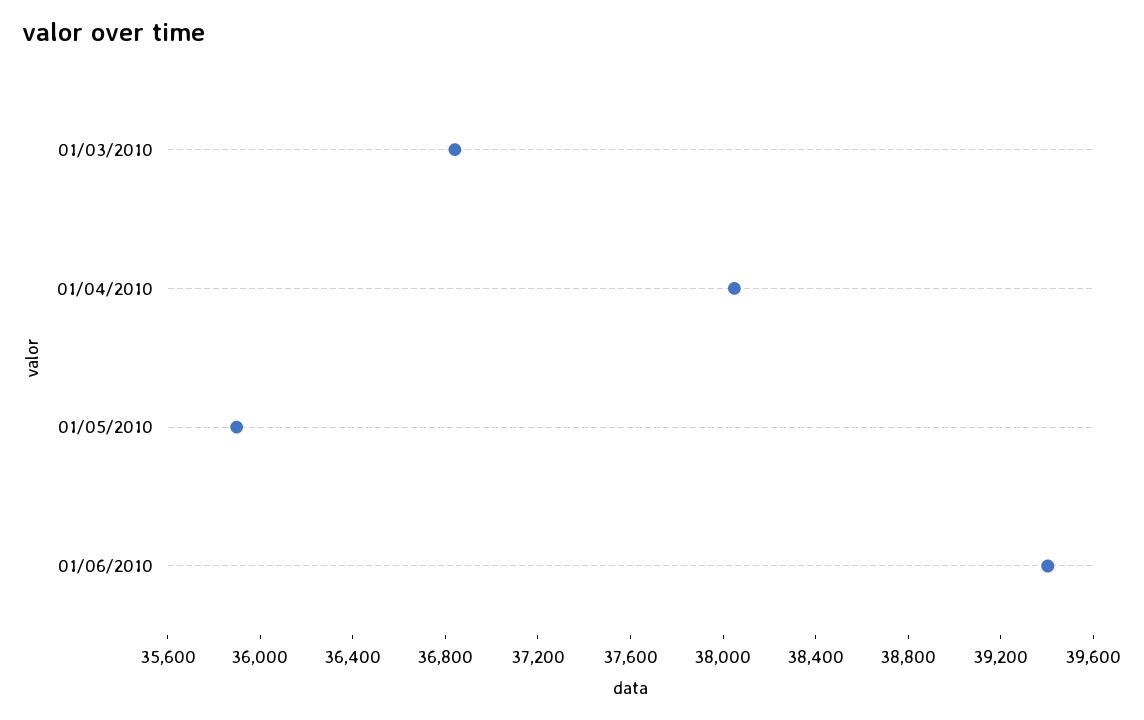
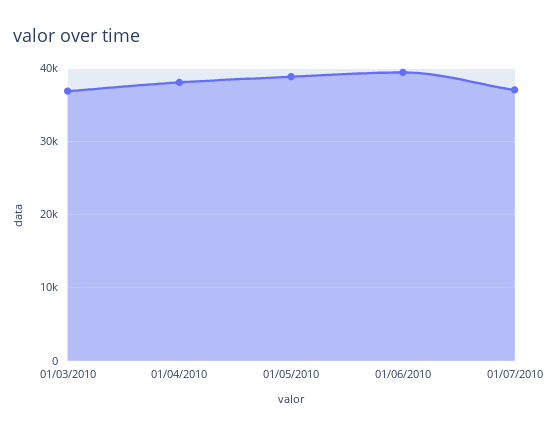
01/05/2010: 35900 -> 39000
01/07/2010: none -> 37000

